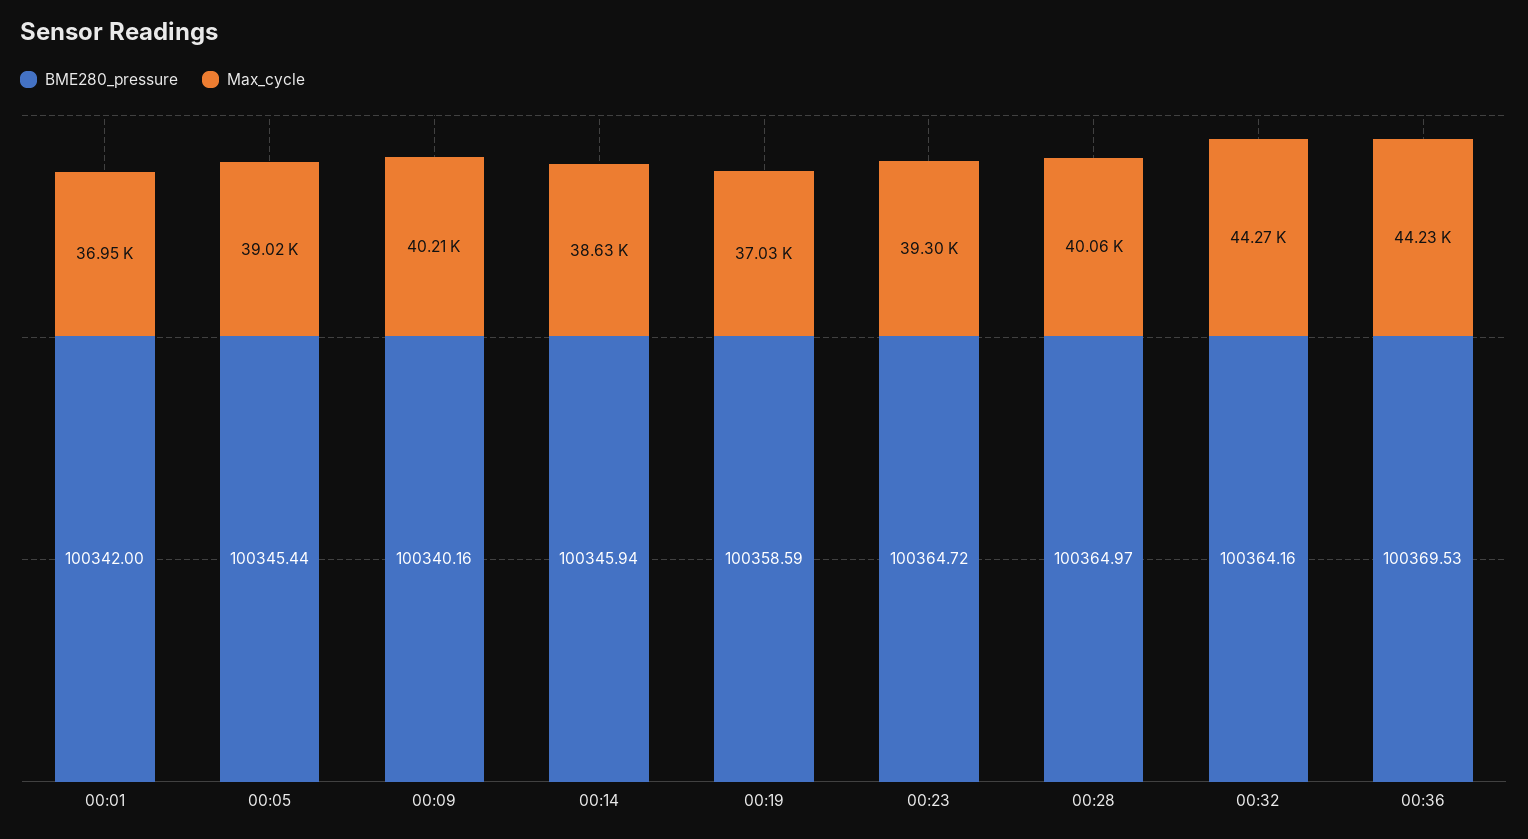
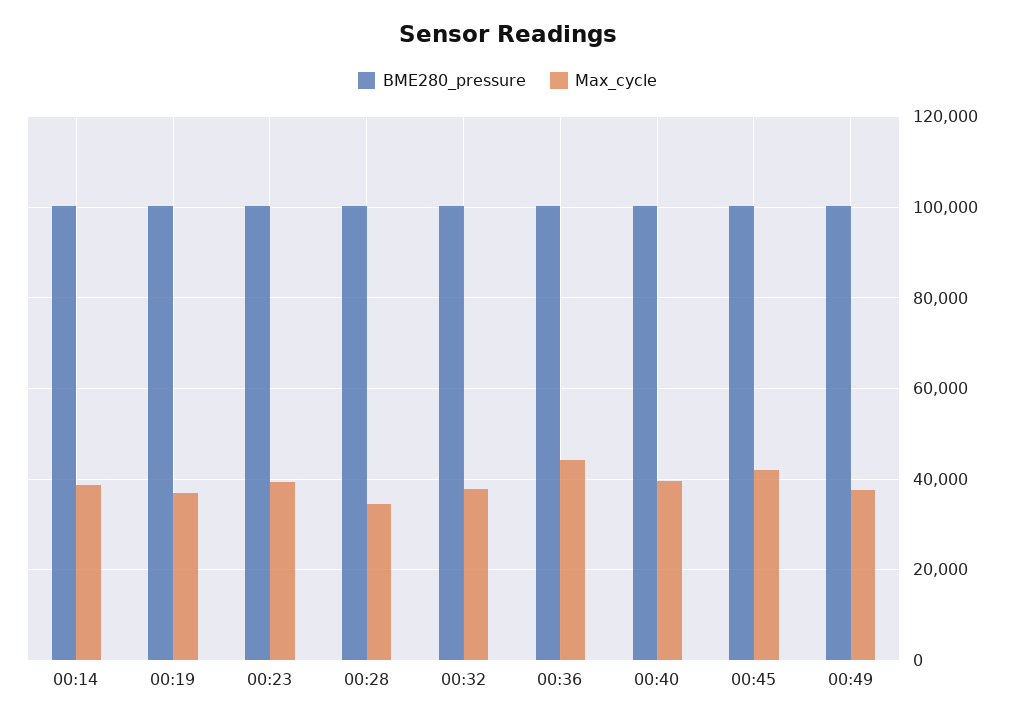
BME280_pressure, 00:01: 100342 -> none
Max_cycle, 00:01: 36950 -> none
BME280_pressure, 00:05: 100345.44 -> none
Max_cycle, 00:05: 39020 -> none
BME280_pressure, 00:09: 100340.16 -> none
Max_cycle, 00:09: 40210 -> none
Max_cycle, 00:28: 40060 -> 34000
Max_cycle, 00:32: 44270 -> 38000
BME280_pressure, 00:40: none -> 100000
Max_cycle, 00:40: none -> 40000
BME280_pressure, 00:45: none -> 100000
Max_cycle, 00:45: none -> 42000
BME280_pressure, 00:49: none -> 100000
Max_cycle, 00:49: none -> 38000

